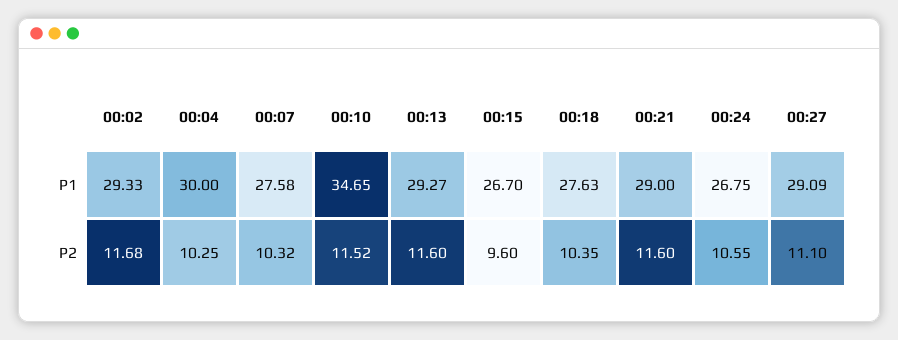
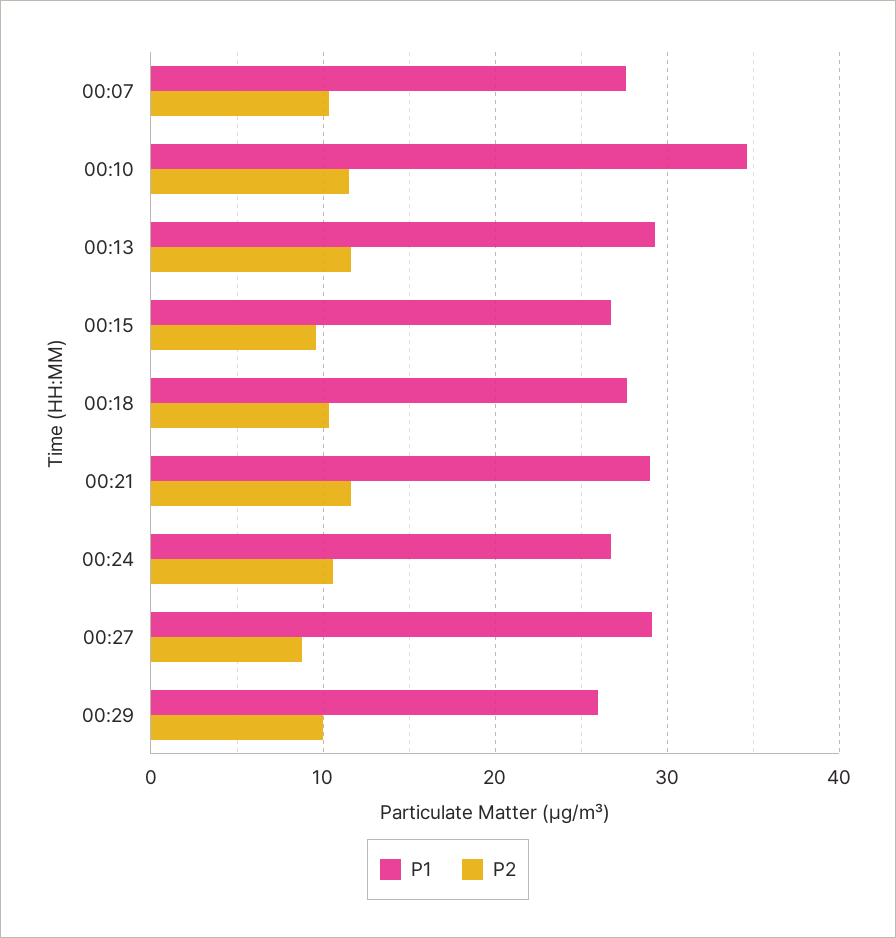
P1, 00:02: 29.33 -> none
P1, 00:04: 30 -> none
P2, 00:02: 11.68 -> none
P2, 00:04: 10.25 -> none
P2, 00:27: 11.1 -> 9
P1, 00:29: none -> 26
P2, 00:29: none -> 10

